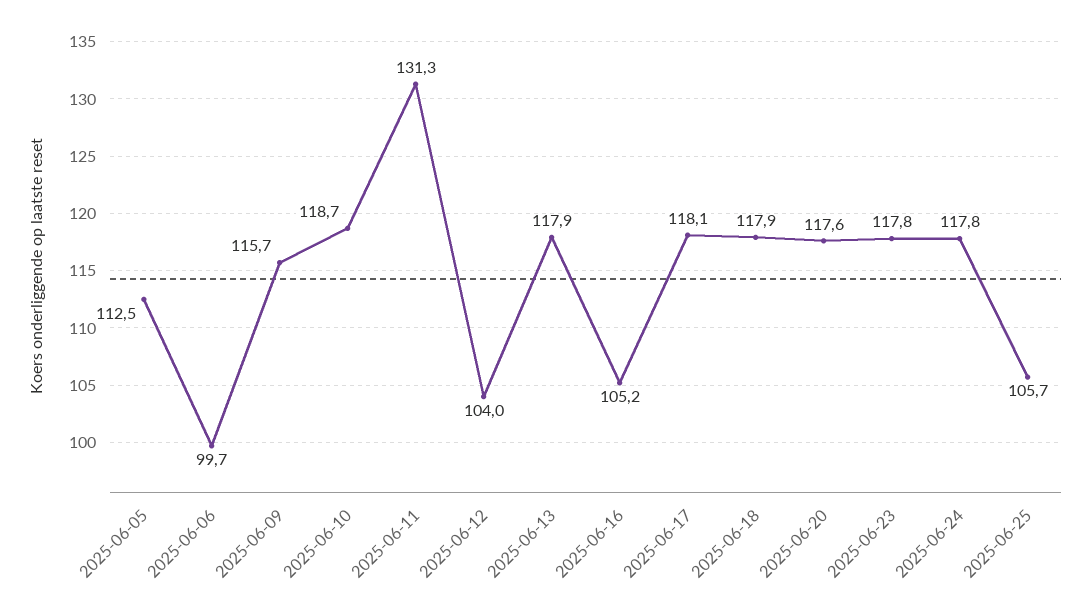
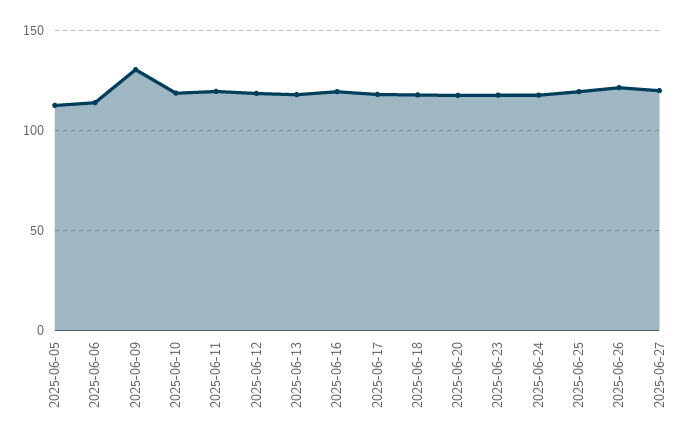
2025-06-06: 99.7 -> 115
2025-06-09: 115.7 -> 130
2025-06-11: 131.3 -> 120
2025-06-12: 104 -> 120
2025-06-16: 105.2 -> 120
2025-06-25: 105.7 -> 120
2025-06-26: none -> 120
2025-06-27: none -> 120

